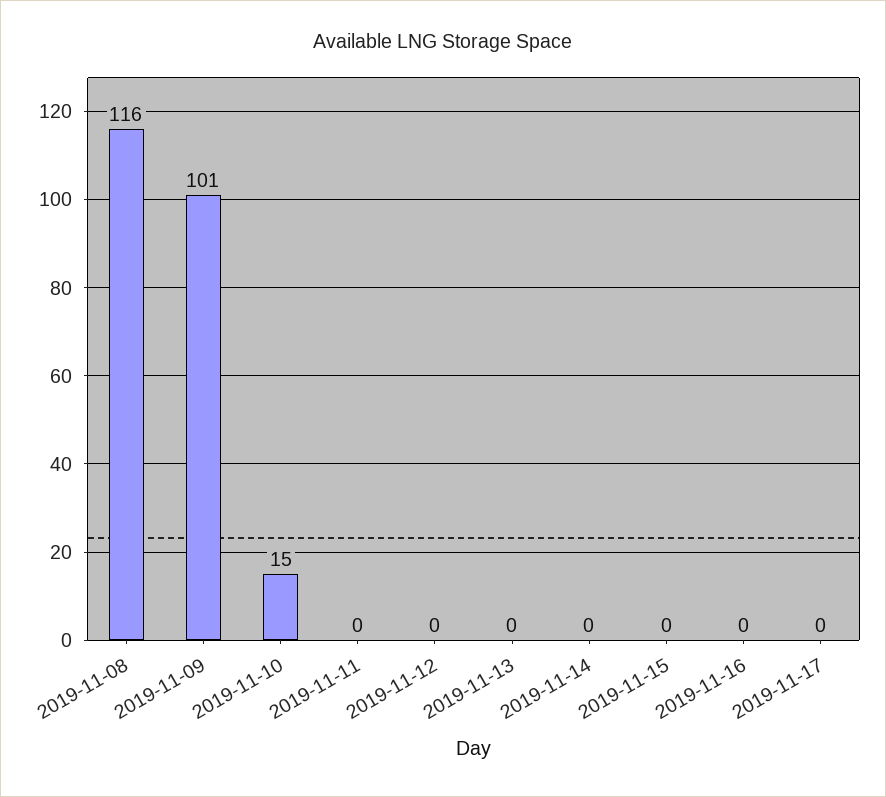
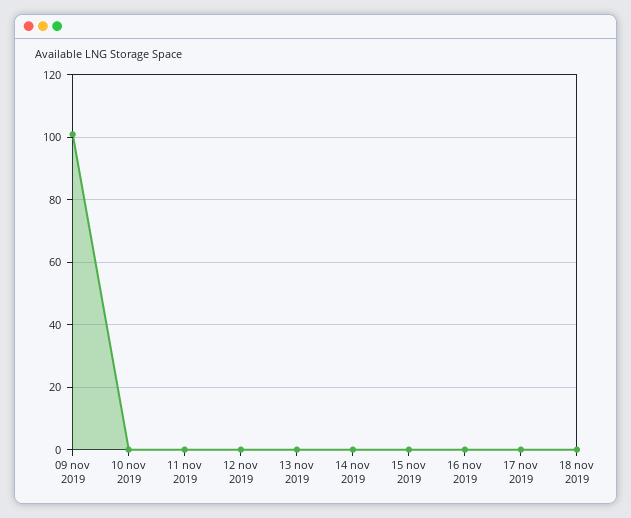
2019-11-08: 116 -> none
2019-11-10: 15 -> 0
18 nov 2019: none -> 0

